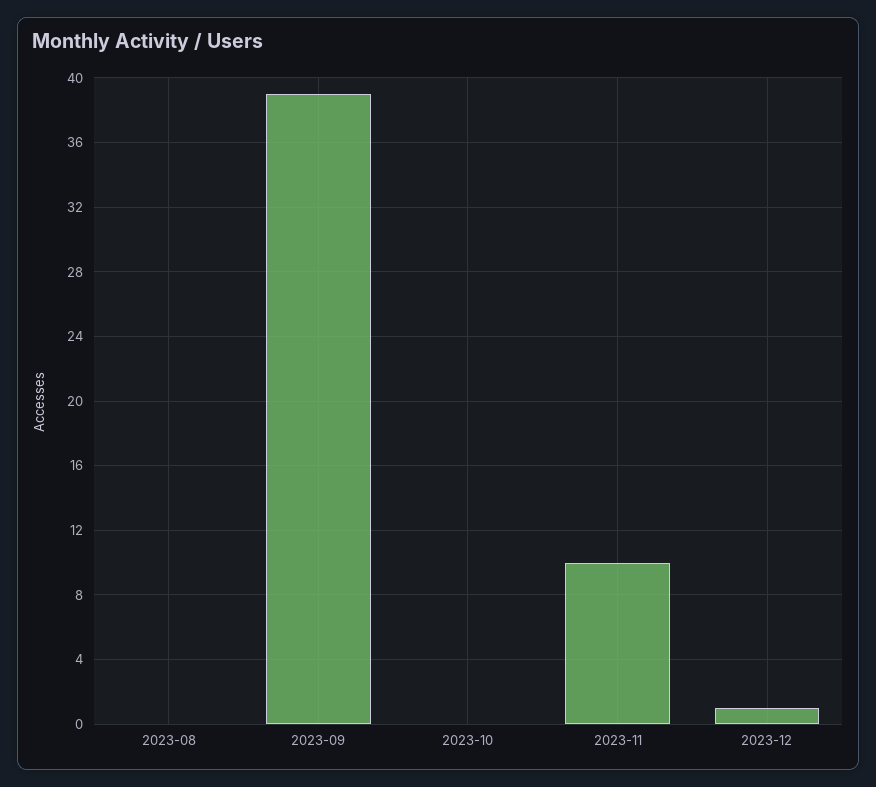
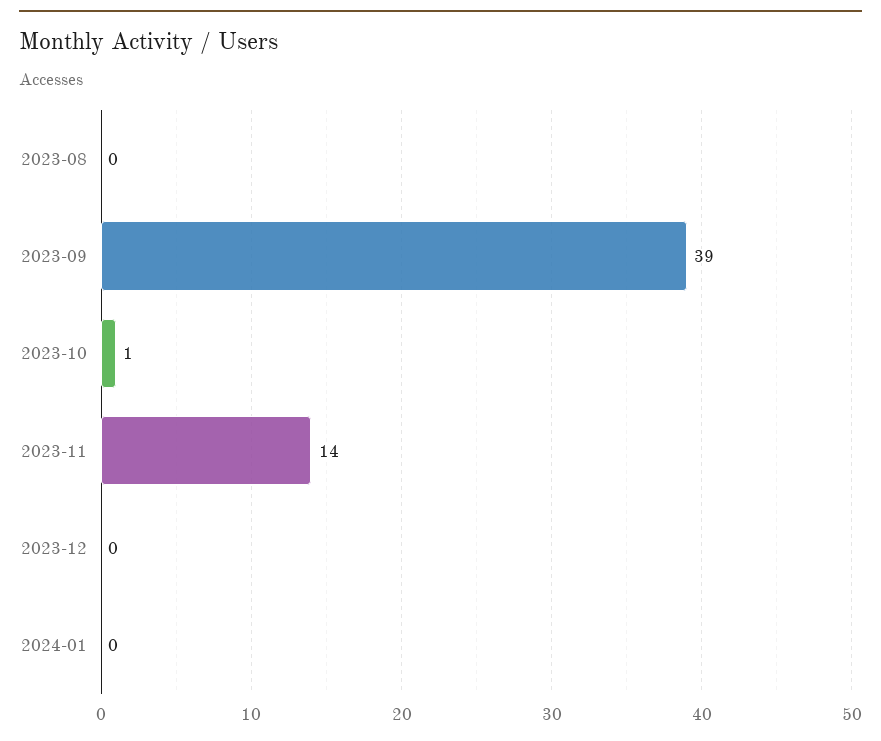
2023-10: 0 -> 1
2023-11: 10 -> 14
2023-12: 1 -> 0
2024-01: none -> 0

